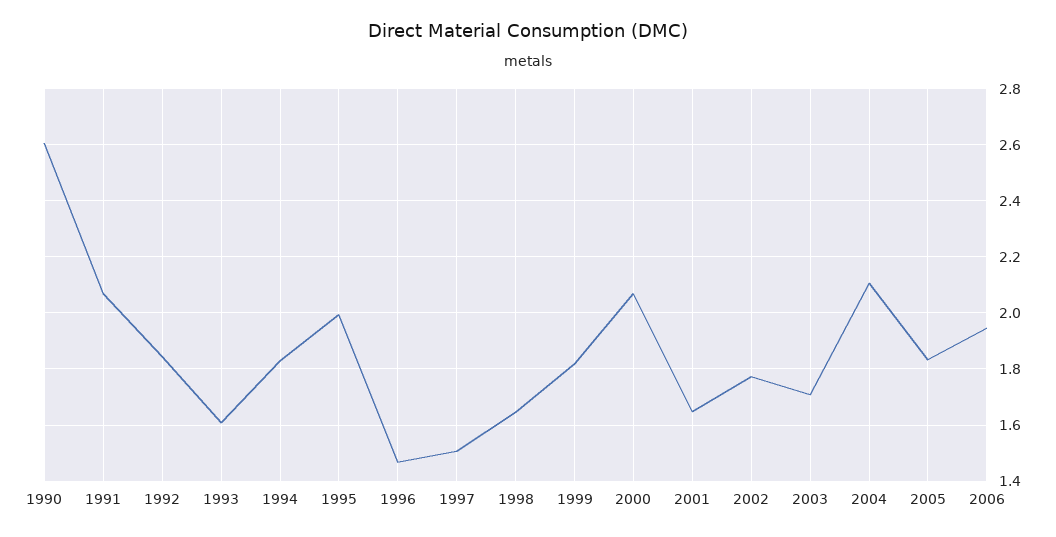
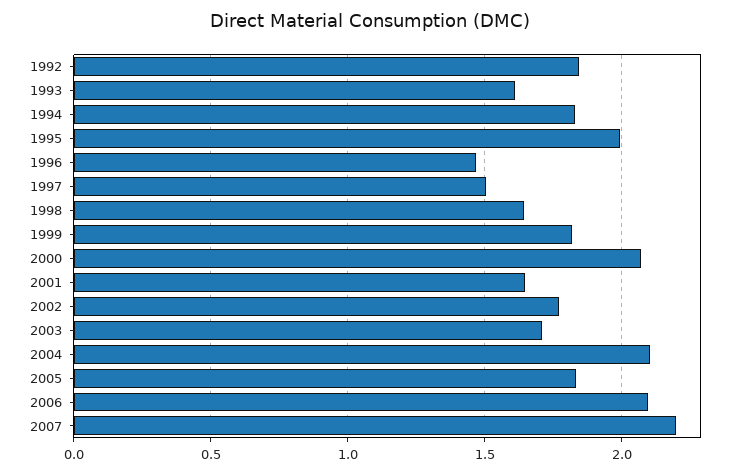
1990: 2.6 -> none
1991: 2.075 -> none
2006: 1.95 -> 2.1
2007: none -> 2.2

